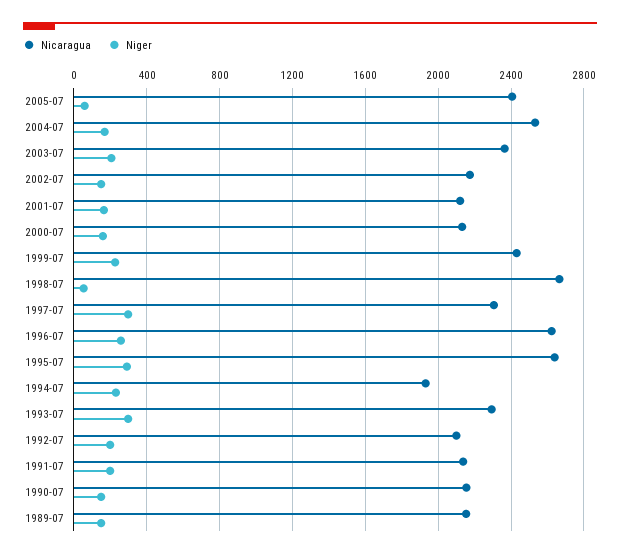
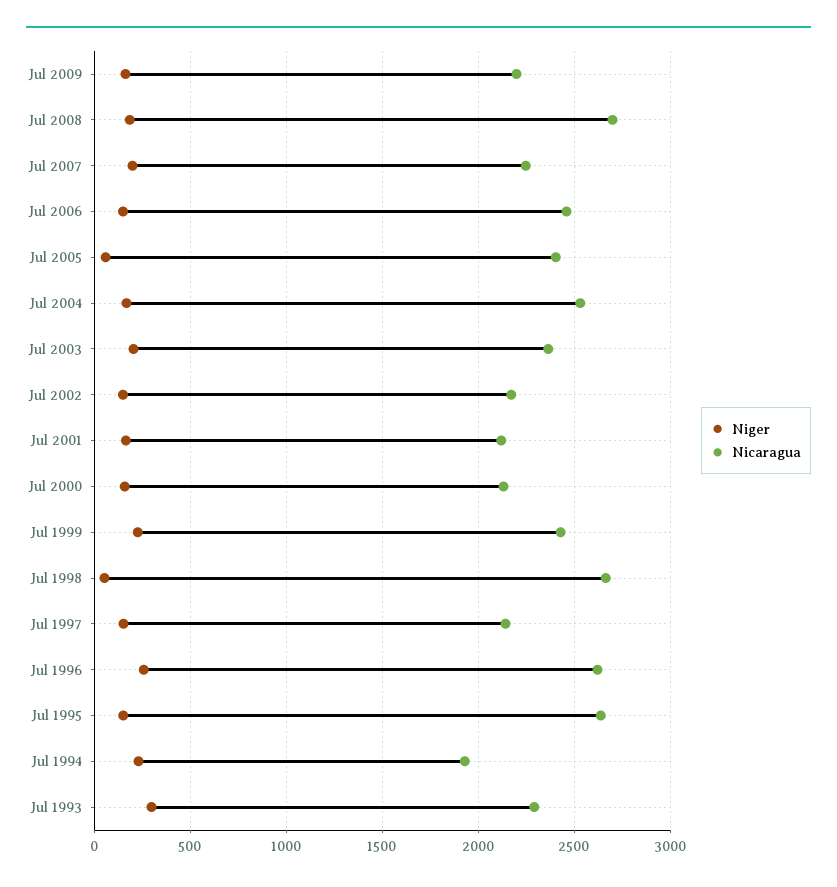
Nicaragua, 1997-07: 2300 -> 2150
Niger, 1997-07: 300 -> 150
Niger, 1995-07: 300 -> 150
Nicaragua, 1992-07: 2100 -> none
Niger, 1992-07: 200 -> none
Nicaragua, 1991-07: 2150 -> none
Niger, 1991-07: 200 -> none
Nicaragua, 1990-07: 2150 -> none
Niger, 1990-07: 150 -> none
Nicaragua, 1989-07: 2150 -> none
Niger, 1989-07: 150 -> none
Niger, Jul 2009: none -> 150
Nicaragua, Jul 2009: none -> 2200
Niger, Jul 2008: none -> 200
Nicaragua, Jul 2008: none -> 2700
Niger, Jul 2007: none -> 200
Nicaragua, Jul 2007: none -> 2250
Niger, Jul 2006: none -> 150
Nicaragua, Jul 2006: none -> 2450

